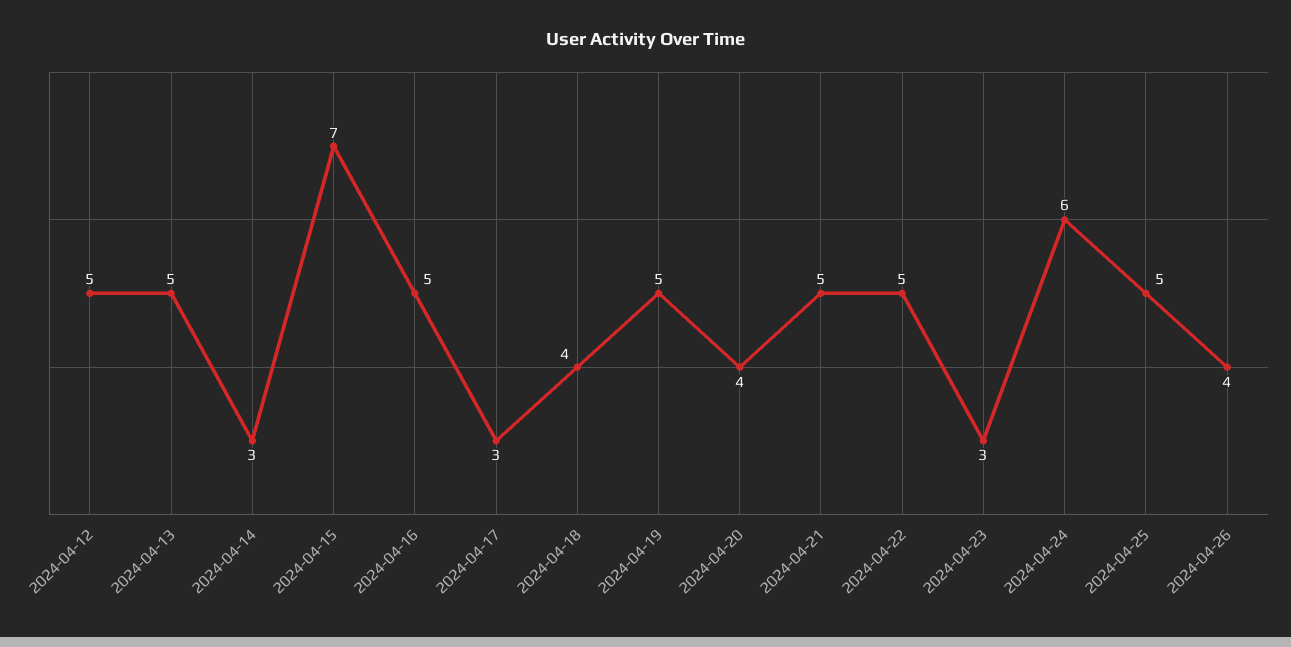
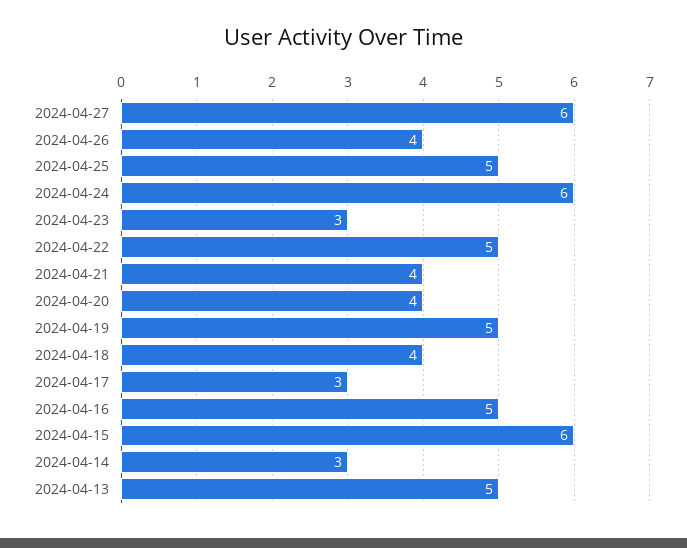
2024-04-12: 5 -> none
2024-04-15: 7 -> 6
2024-04-21: 5 -> 4
2024-04-27: none -> 6

